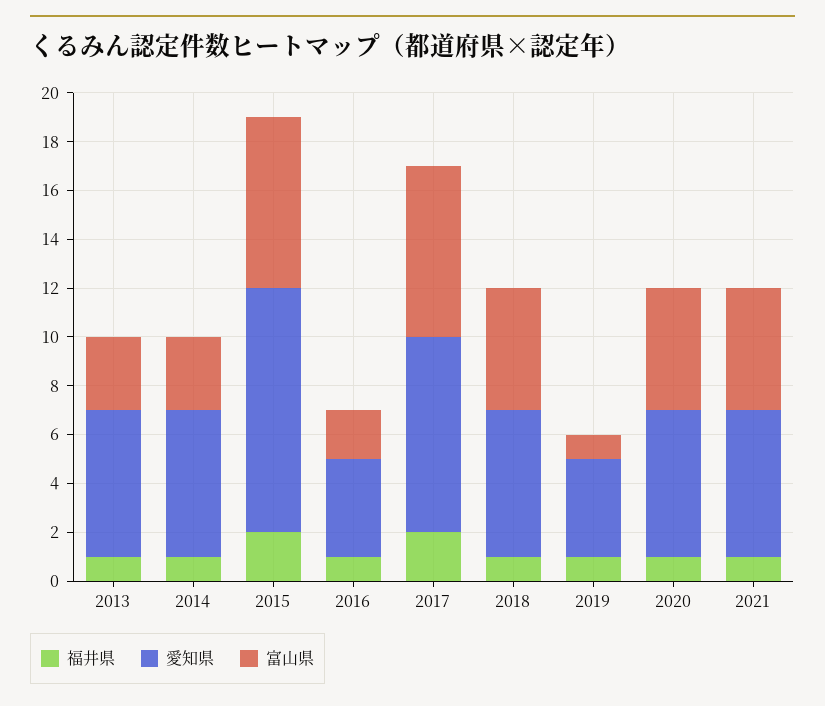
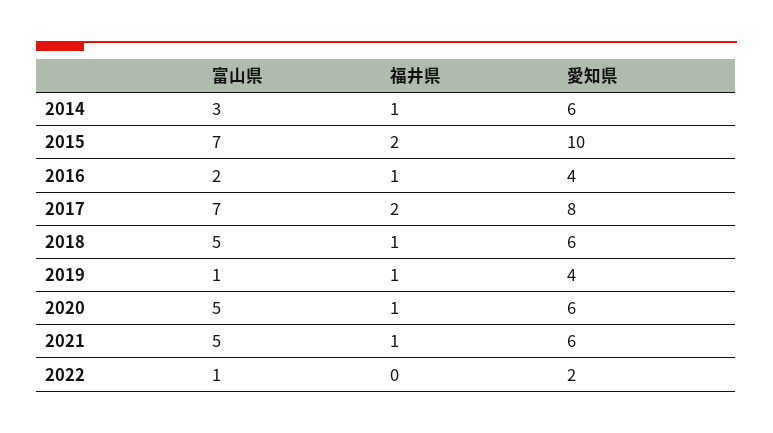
福井県, 2013: 1 -> none
愛知県, 2013: 6 -> none
富山県, 2013: 3 -> none
富山県, 2022: none -> 1
福井県, 2022: none -> 0
愛知県, 2022: none -> 2

